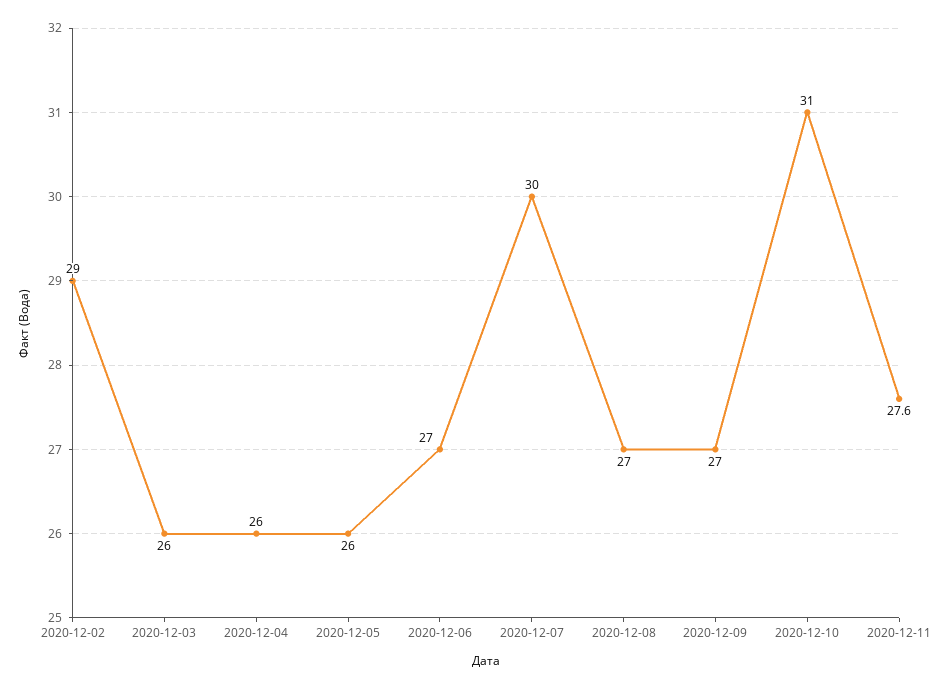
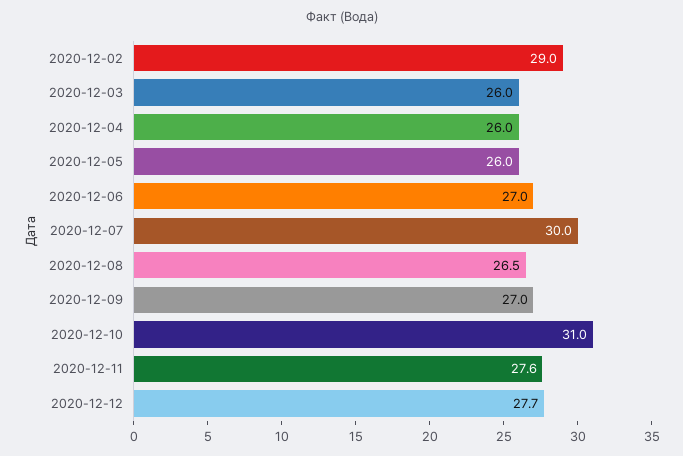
2020-12-08: 27 -> 26.5
2020-12-12: none -> 27.7

